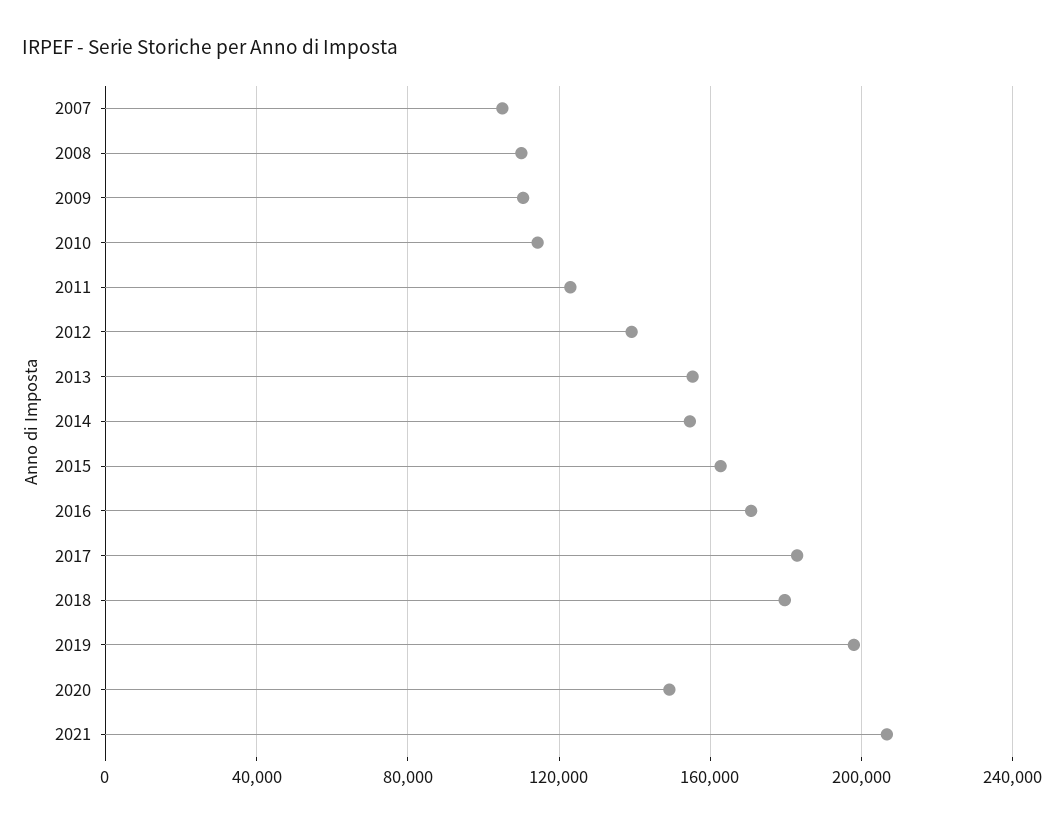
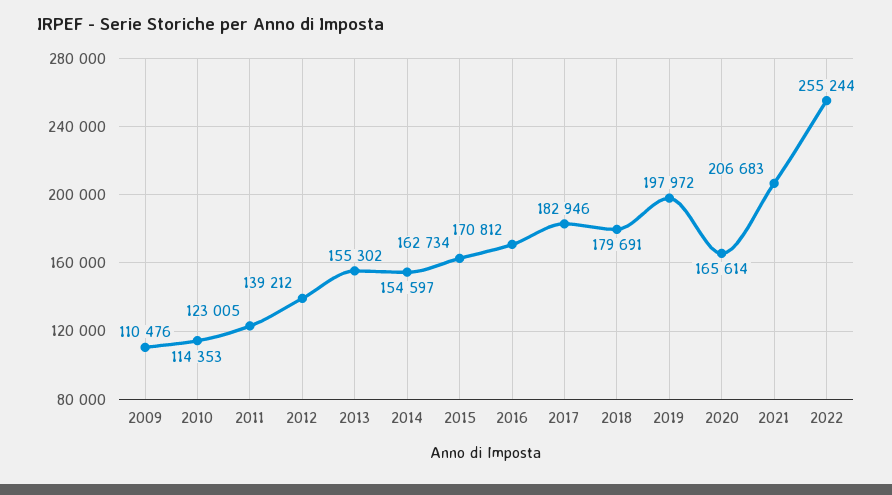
2007: 105000 -> none
2008: 110000 -> none
2020: 150000 -> 165614
2022: none -> 255244

